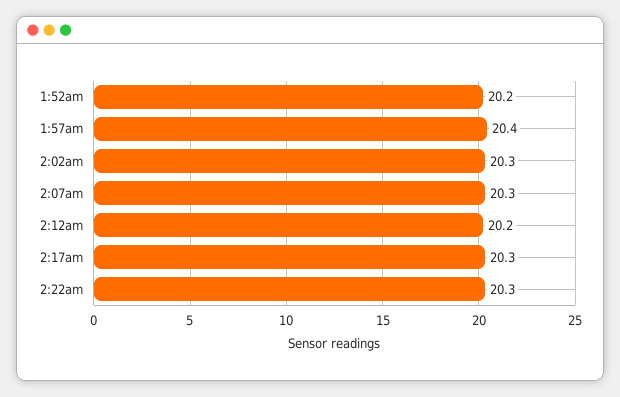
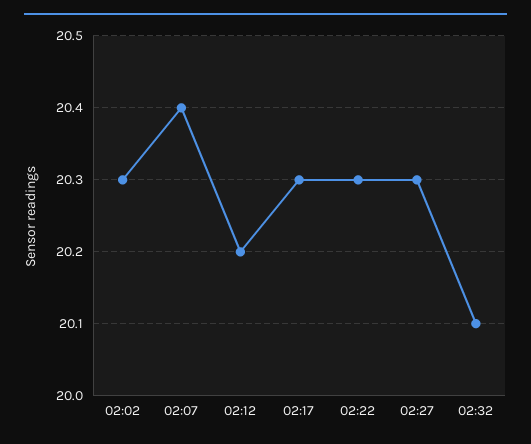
1:52am: 20.2 -> none
1:57am: 20.4 -> none
2:07am: 20.3 -> 20.4
02:27: none -> 20.3
02:32: none -> 20.1

